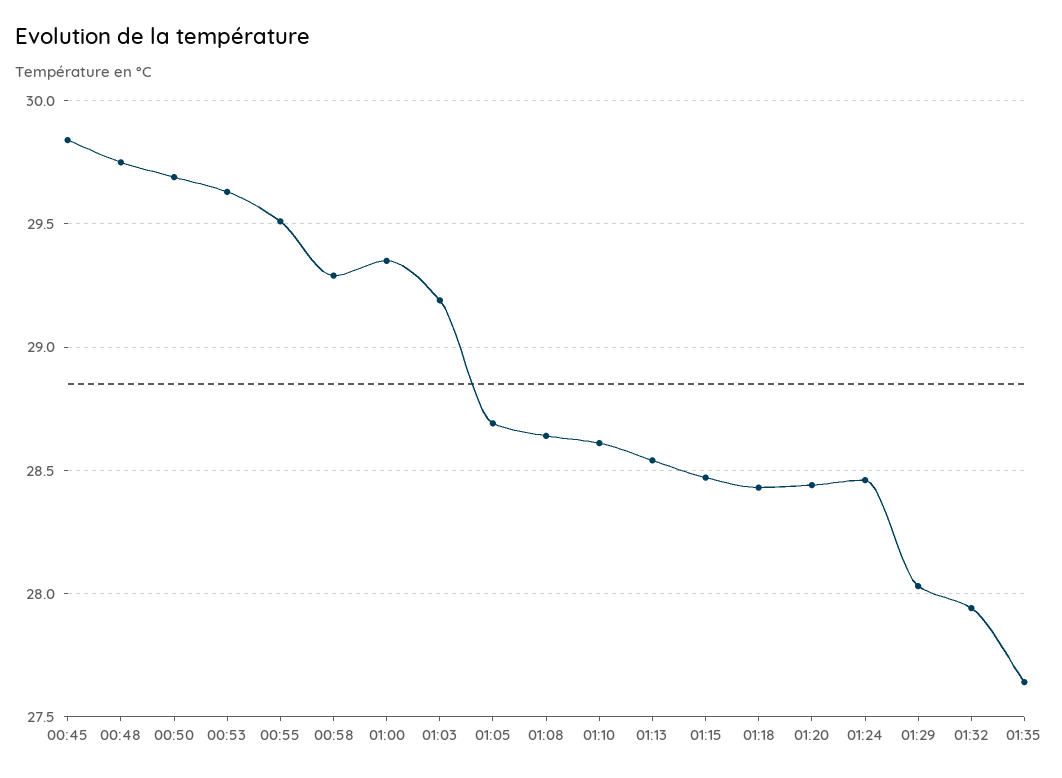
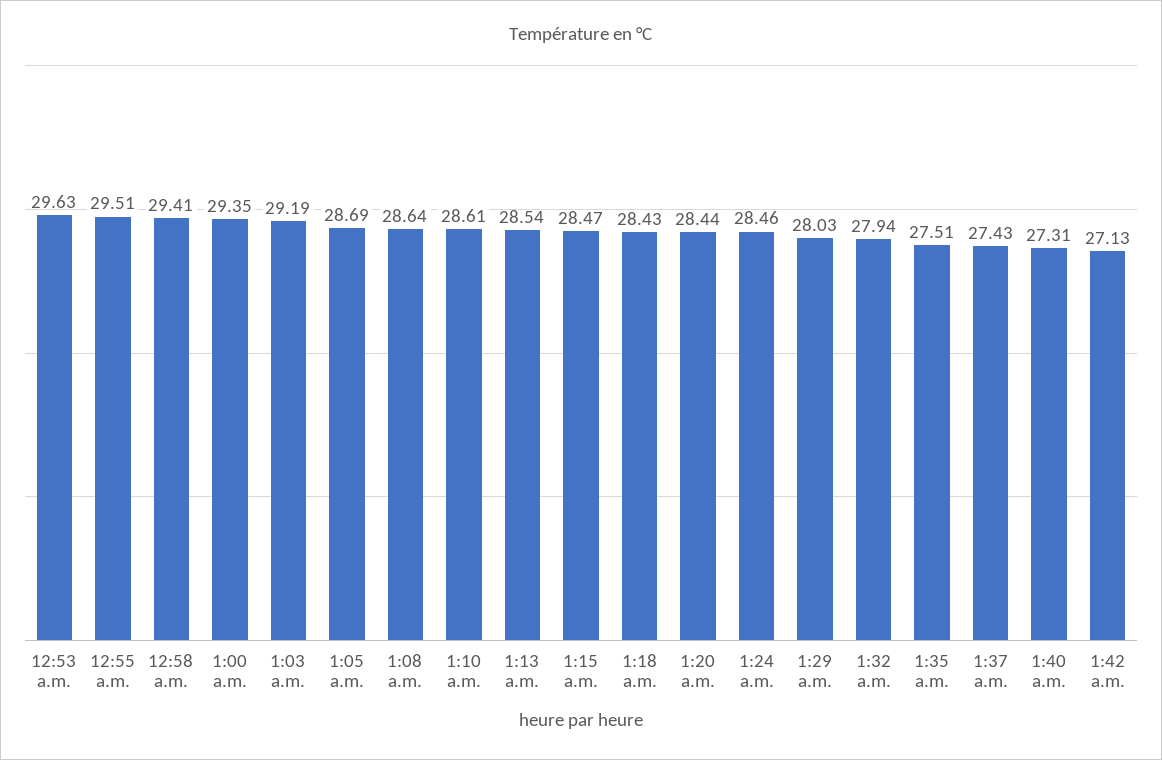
00:45: 29.85 -> none
00:48: 29.75 -> none
00:50: 29.7 -> none
00:58: 29.3 -> 29.41
01:35: 27.65 -> 27.51
1:37 a.m.: none -> 27.43
1:40 a.m.: none -> 27.31
1:42 a.m.: none -> 27.13

